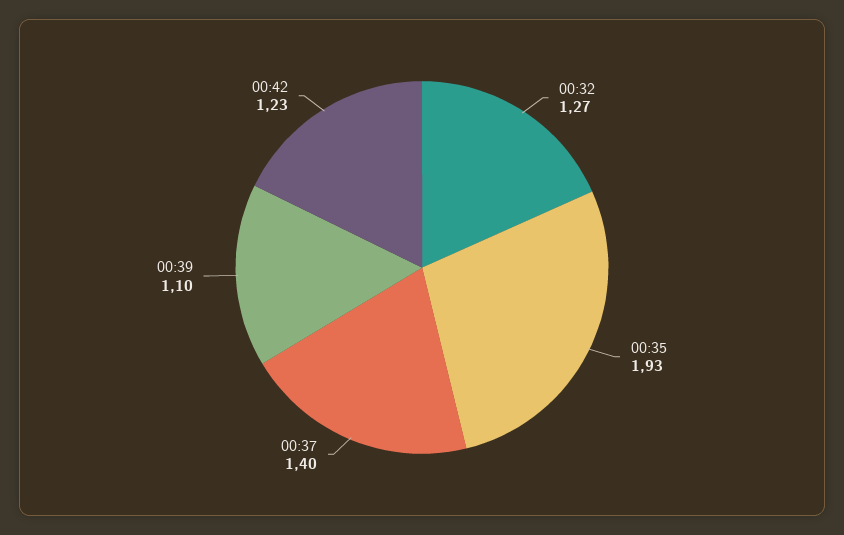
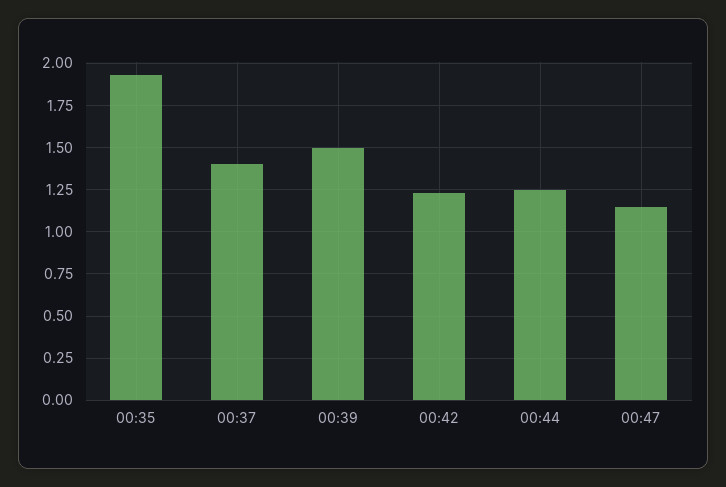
00:32: 1.27 -> none
00:39: 1.1 -> 1.5
00:44: none -> 1.25
00:47: none -> 1.15

